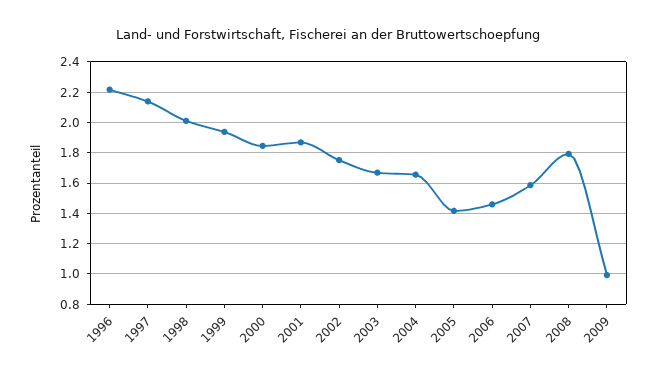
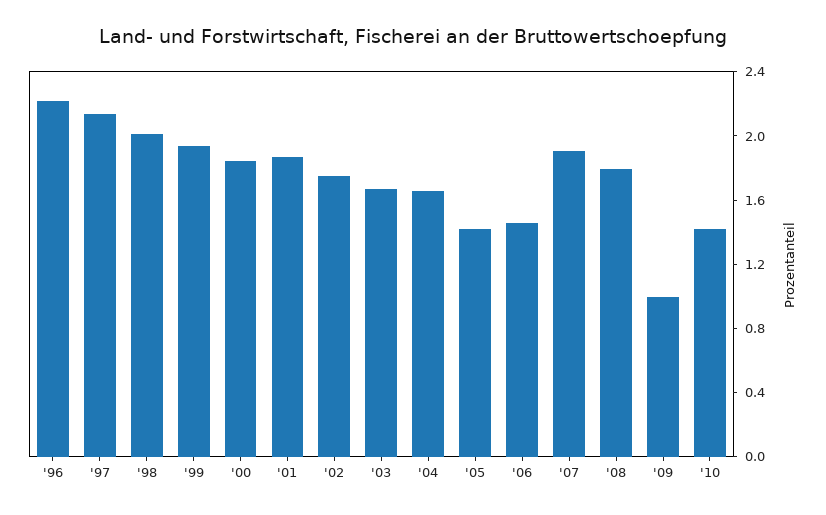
2007: 1.6 -> 1.9
'10: none -> 1.4

